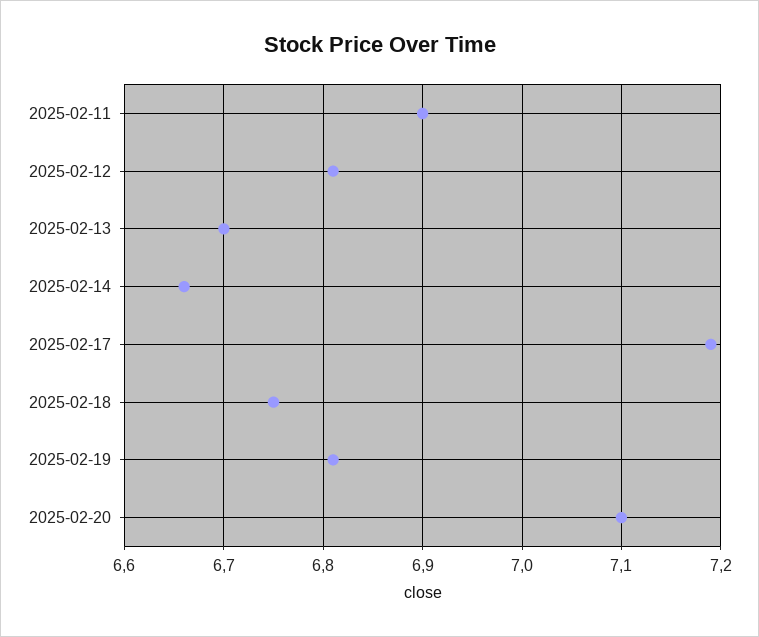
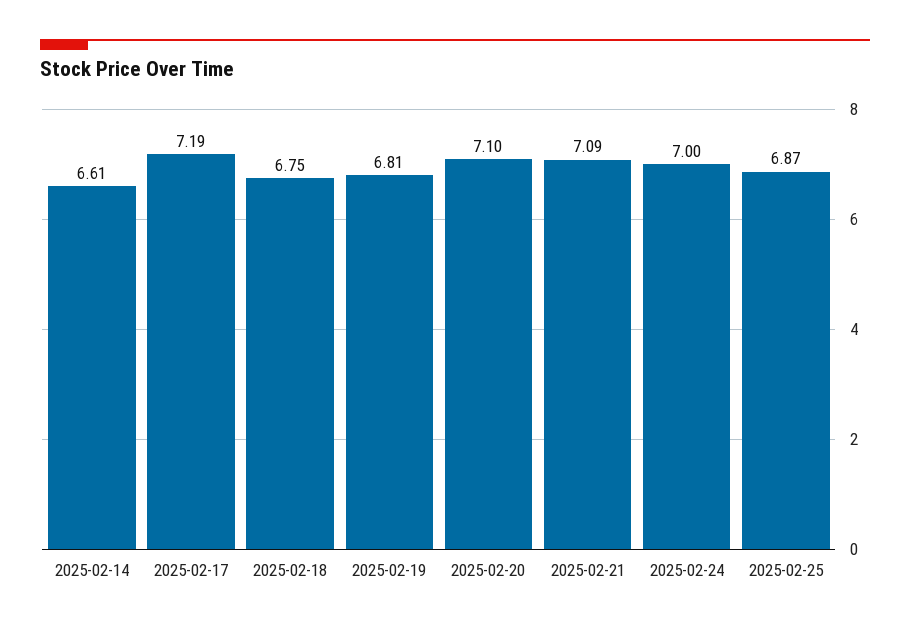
2025-02-11: 6.9 -> none
2025-02-12: 6.81 -> none
2025-02-13: 6.7 -> none
2025-02-14: 6.66 -> 6.61
2025-02-21: none -> 7.09
2025-02-24: none -> 7
2025-02-25: none -> 6.87

